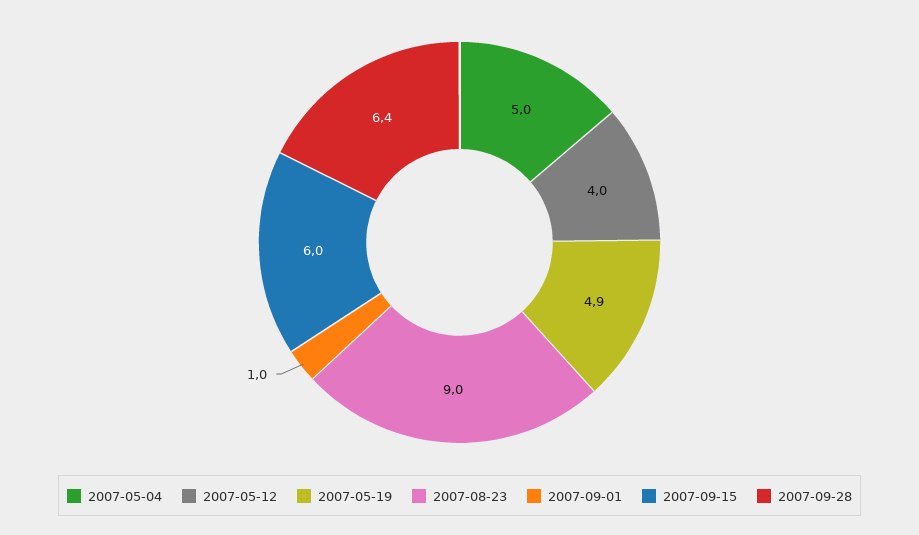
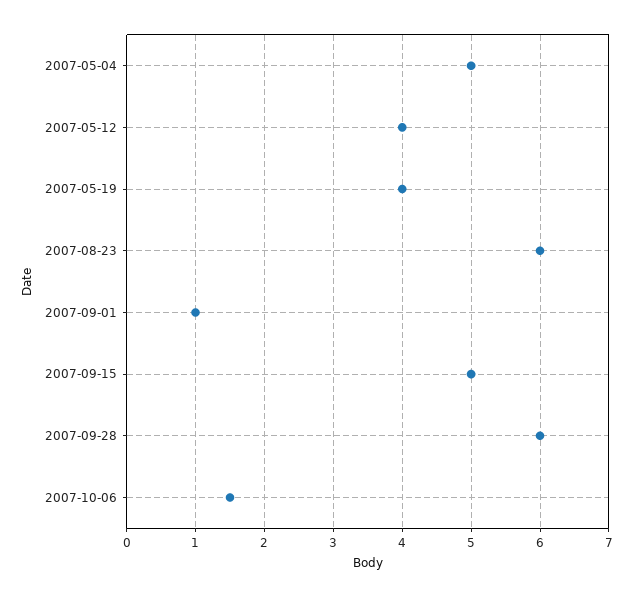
2007-05-19: 4.9 -> 4
2007-08-23: 9 -> 6
2007-09-15: 6 -> 5
2007-09-28: 6.4 -> 6
2007-10-06: none -> 1.5

